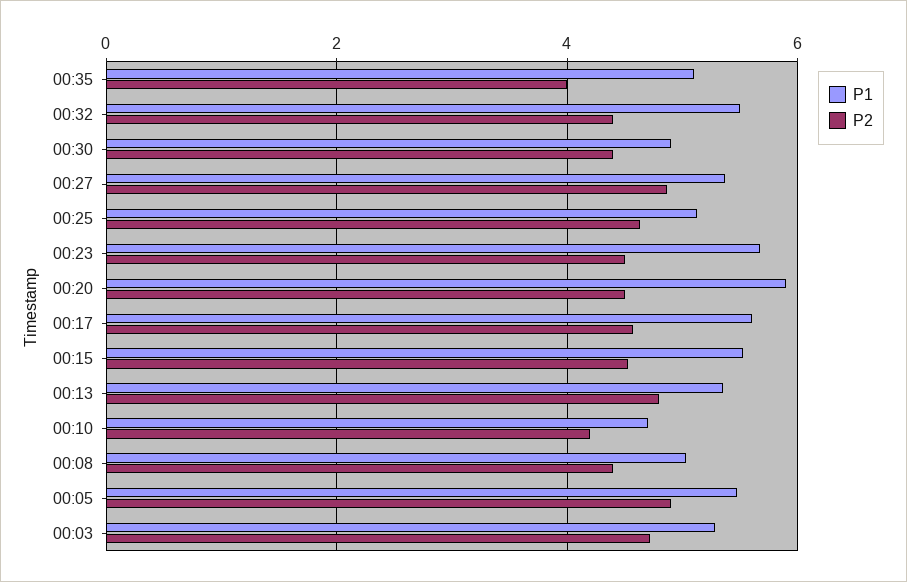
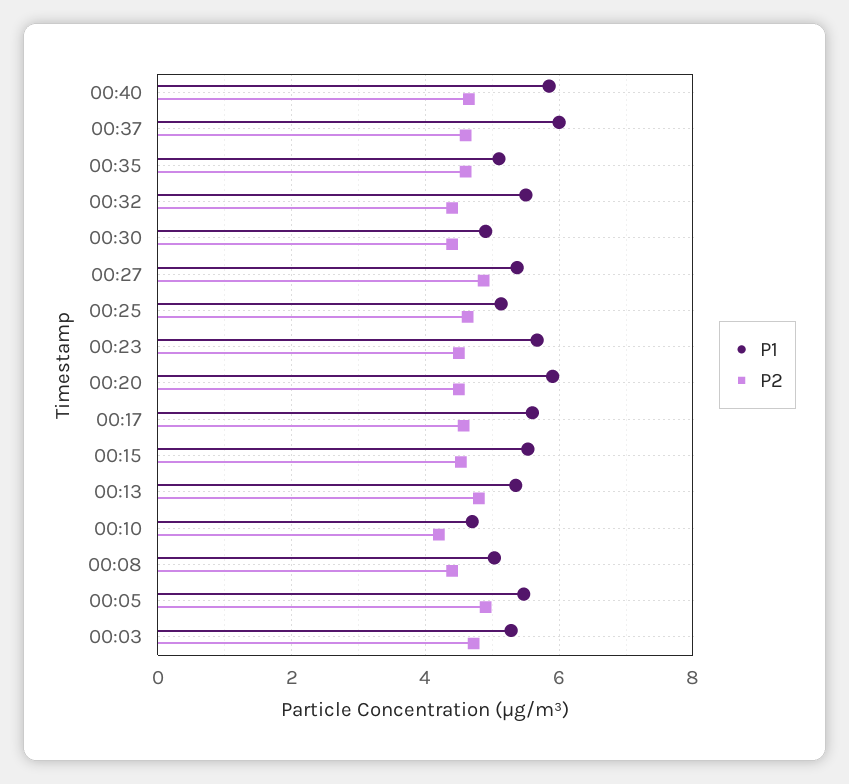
P2, 00:35: 4 -> 4.6
P1, 00:40: none -> 5.8
P2, 00:40: none -> 4.6
P1, 00:37: none -> 6
P2, 00:37: none -> 4.6

